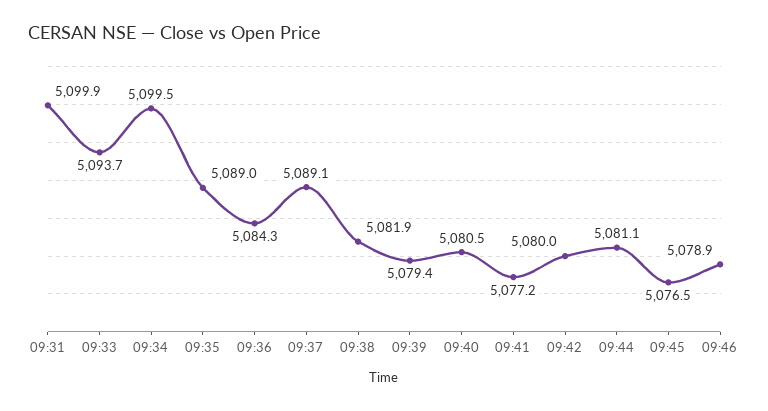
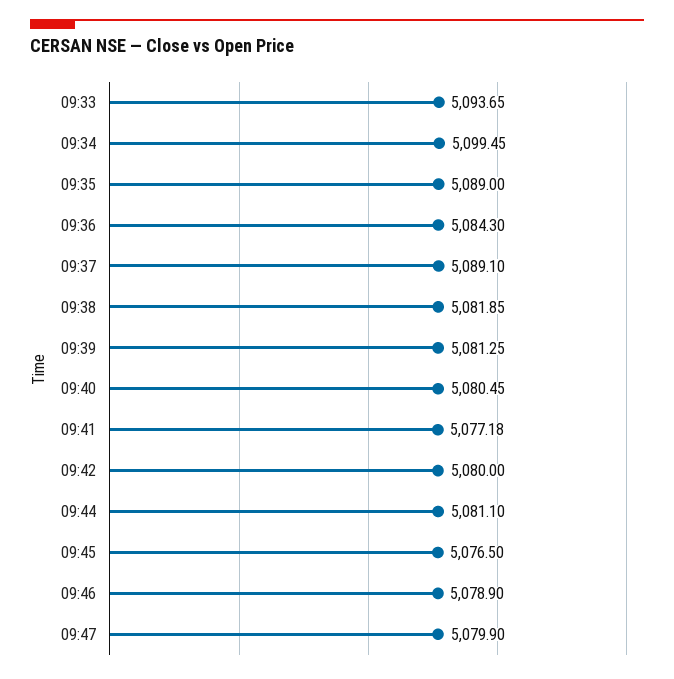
09:31: 5099.9 -> none
09:39: 5079.4 -> 5081.25
09:47: none -> 5079.9

